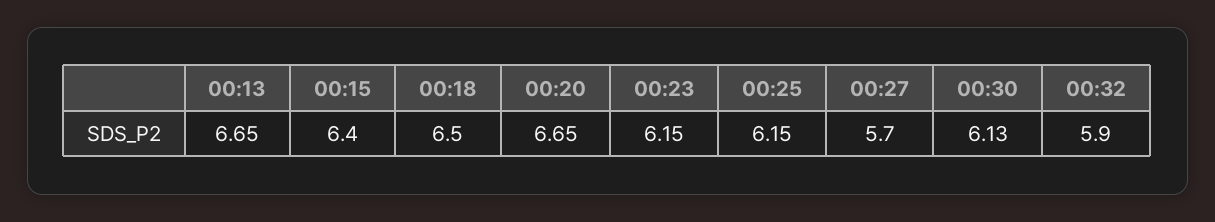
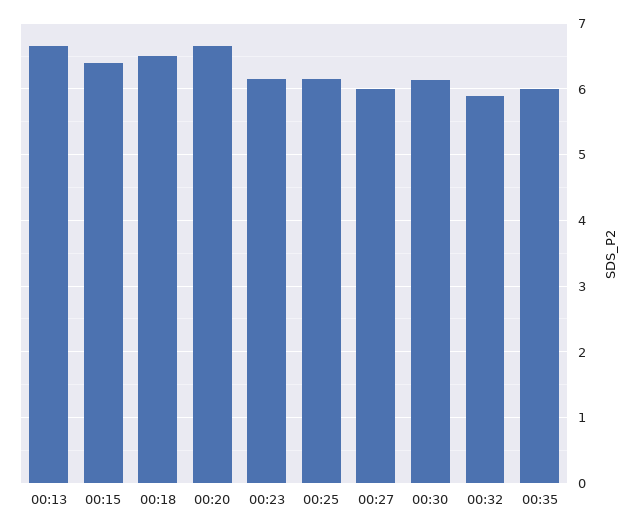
00:27: 5.7 -> 6
00:35: none -> 6

